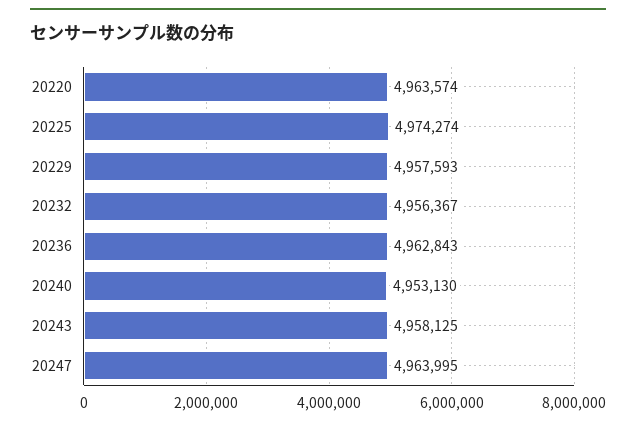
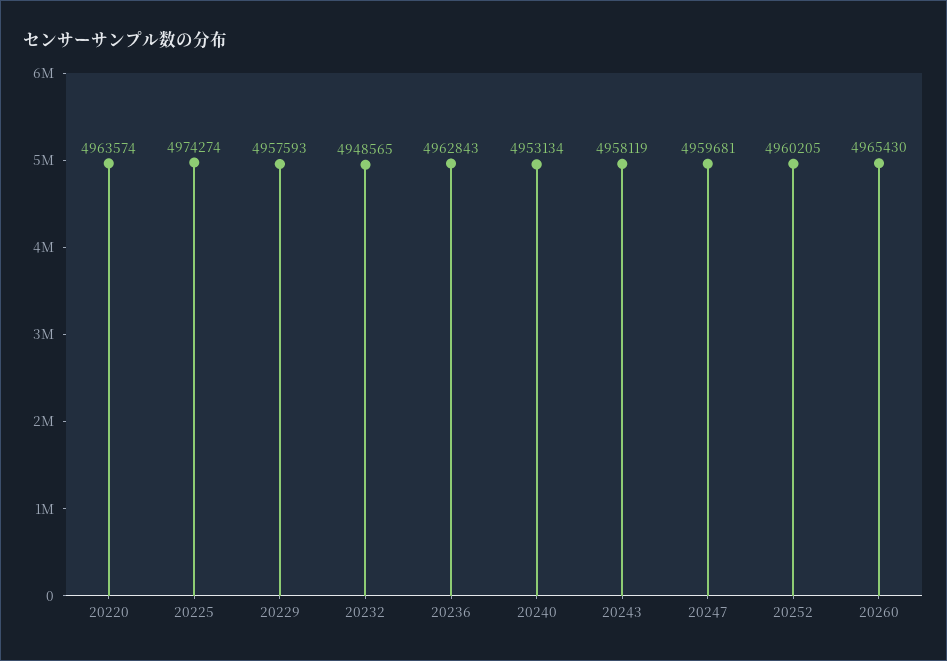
20232: 4956367 -> 4948565
20240: 4953130 -> 4953134
20243: 4958125 -> 4958119
20247: 4963995 -> 4959681
20252: none -> 4960205
20260: none -> 4965430

